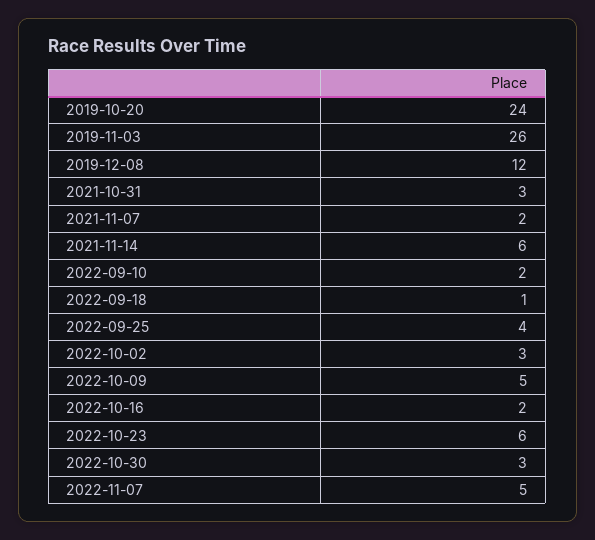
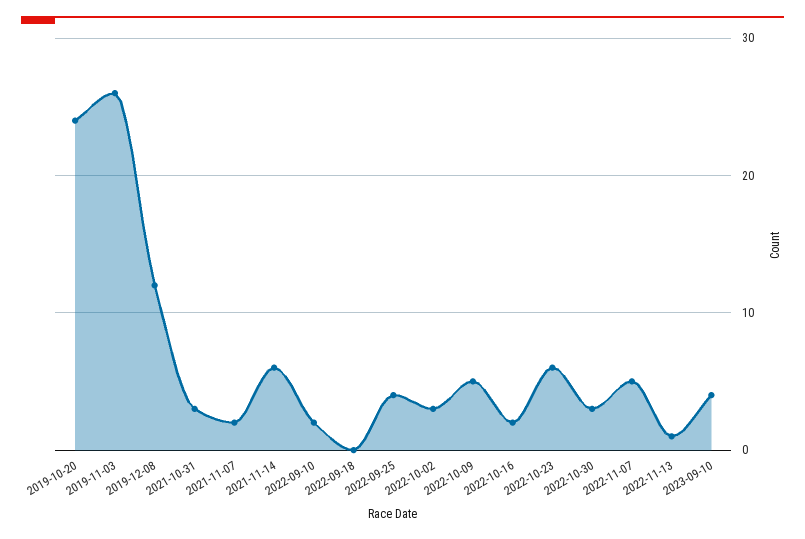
2022-09-18: 1 -> 0
2022-11-13: none -> 1
2023-09-10: none -> 4

